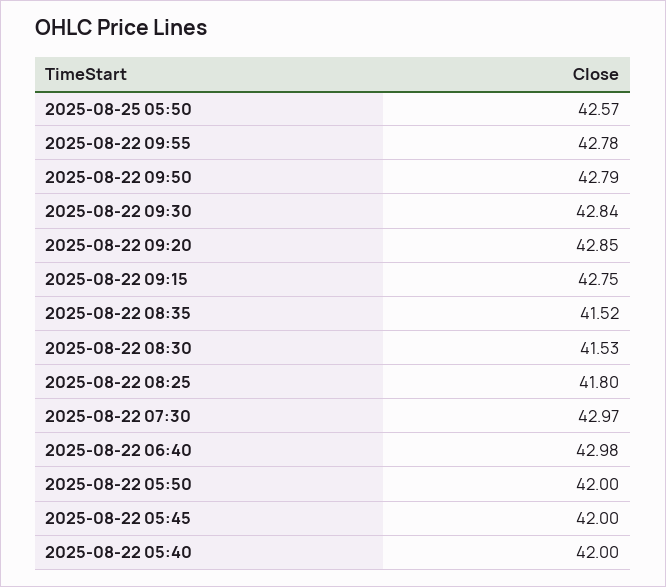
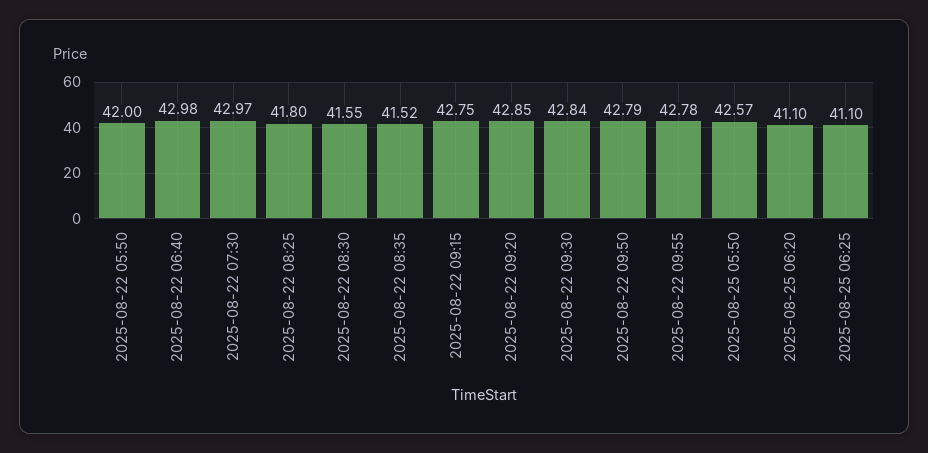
2025-08-22 08:30: 41.53 -> 41.55
2025-08-22 05:45: 42 -> none
2025-08-22 05:40: 42 -> none
2025-08-25 06:20: none -> 41.1
2025-08-25 06:25: none -> 41.1

